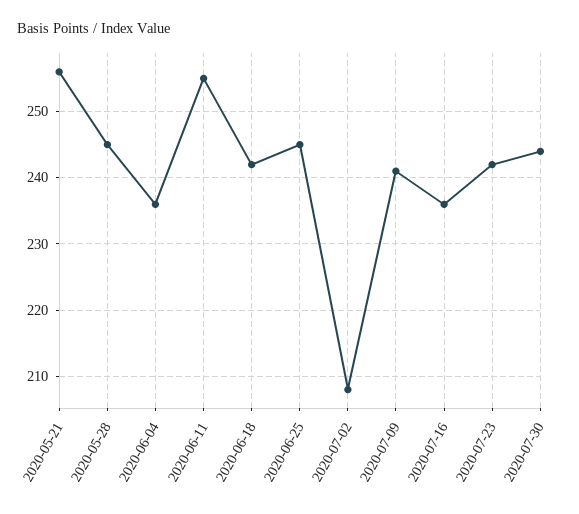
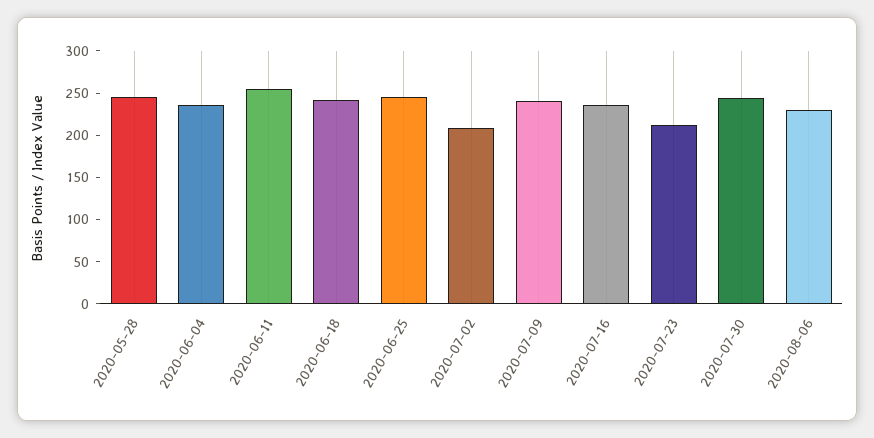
2020-05-21: 256 -> none
2020-07-23: 242 -> 210
2020-08-06: none -> 230

